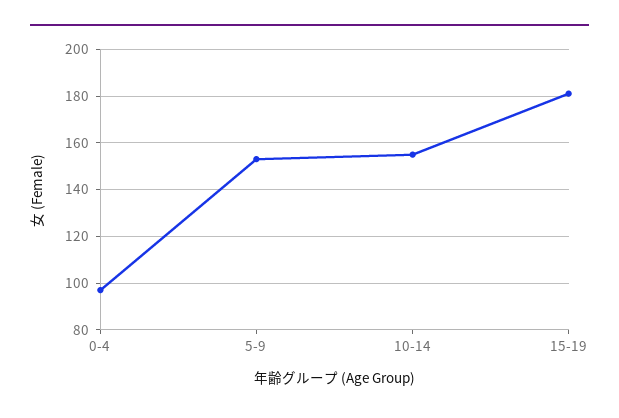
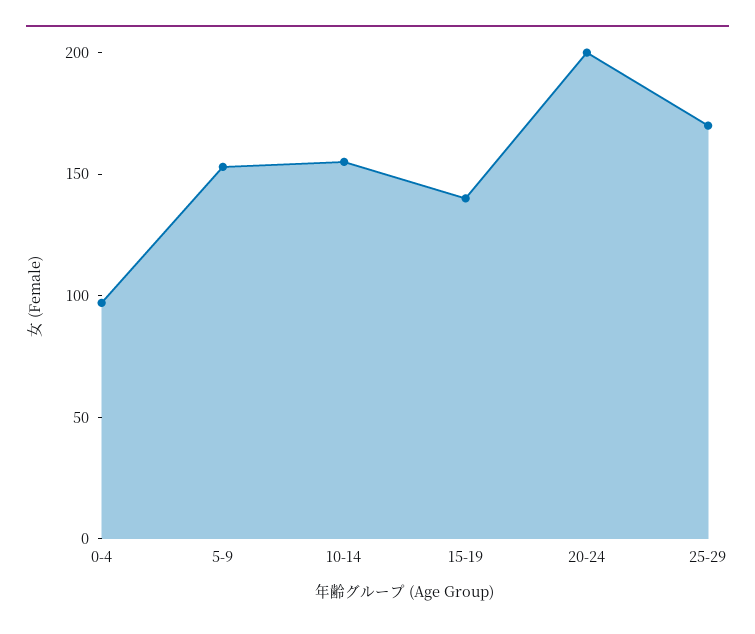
15-19: 180 -> 140
20-24: none -> 200
25-29: none -> 170

